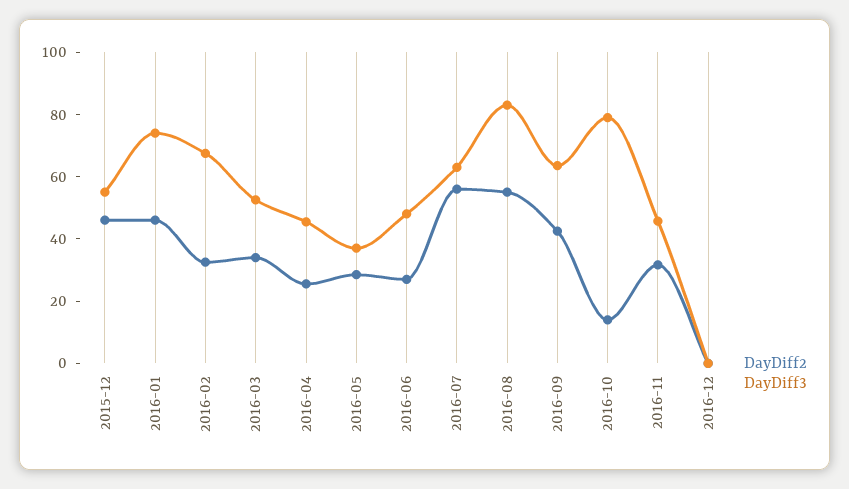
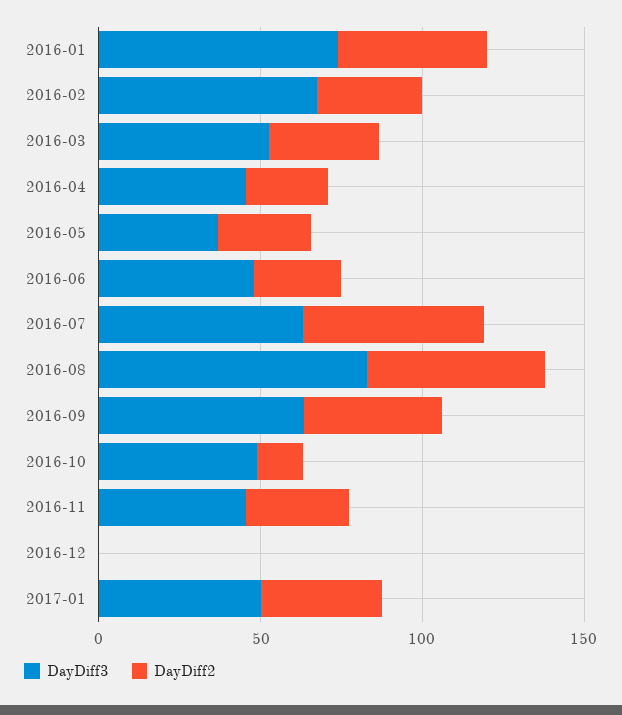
DayDiff2, 2015-12: 45 -> none
DayDiff3, 2015-12: 55 -> none
DayDiff3, 2016-10: 80 -> 50
DayDiff3, 2017-01: none -> 50
DayDiff2, 2017-01: none -> 40

